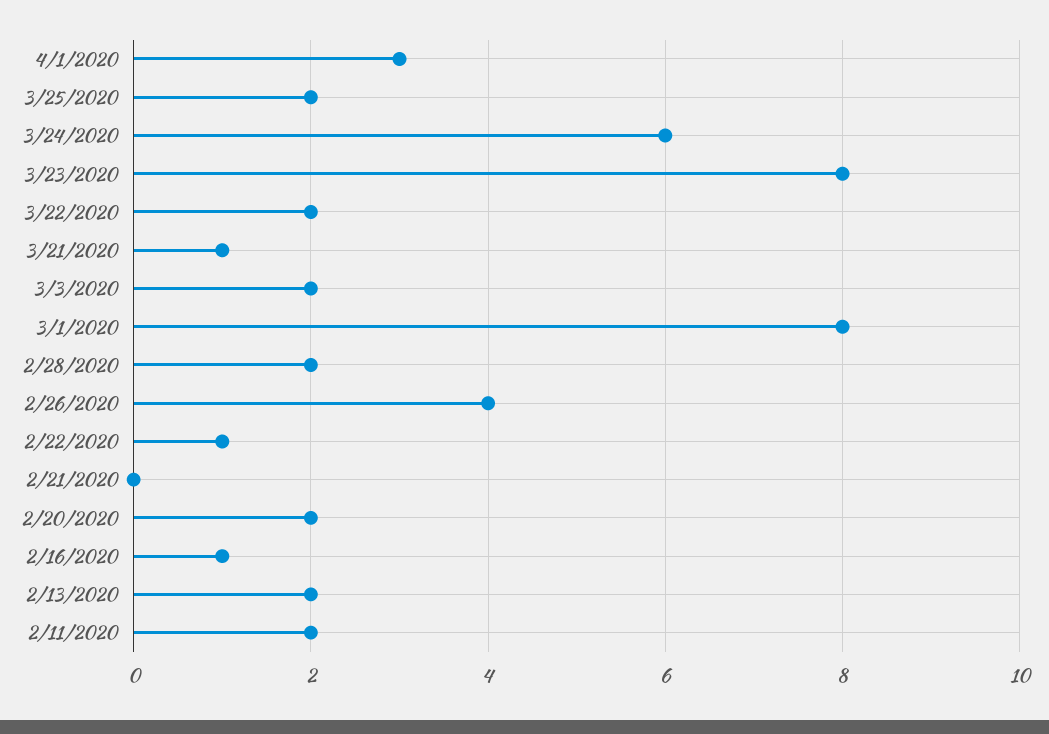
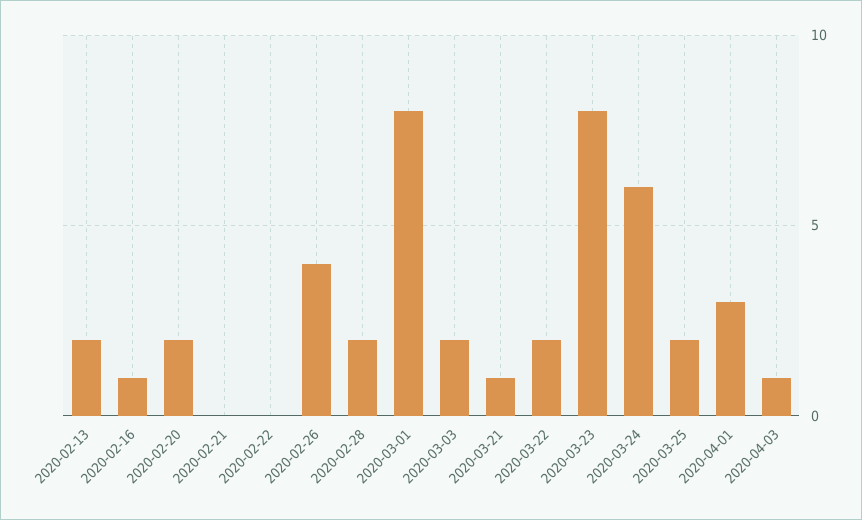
2/22/2020: 1 -> 0
2/11/2020: 2 -> none
2020-04-03: none -> 1

